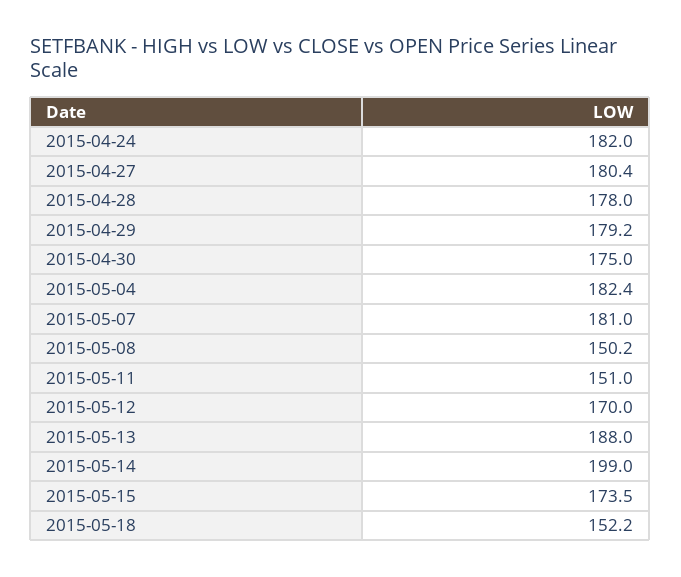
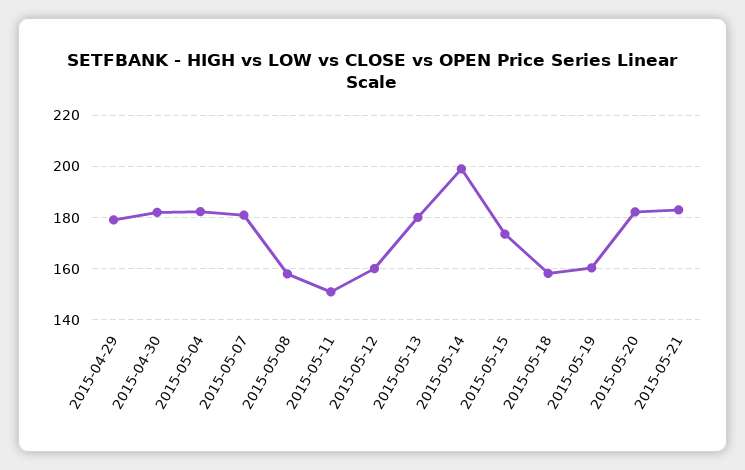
2015-04-24: 182 -> none
2015-04-27: 180.4 -> none
2015-04-28: 178 -> none
2015-04-30: 175 -> 182.5
2015-05-08: 150.2 -> 157.5
2015-05-12: 170 -> 160
2015-05-13: 188 -> 180
2015-05-18: 152.2 -> 157.5
2015-05-19: none -> 160
2015-05-20: none -> 182.5
2015-05-21: none -> 182.5

